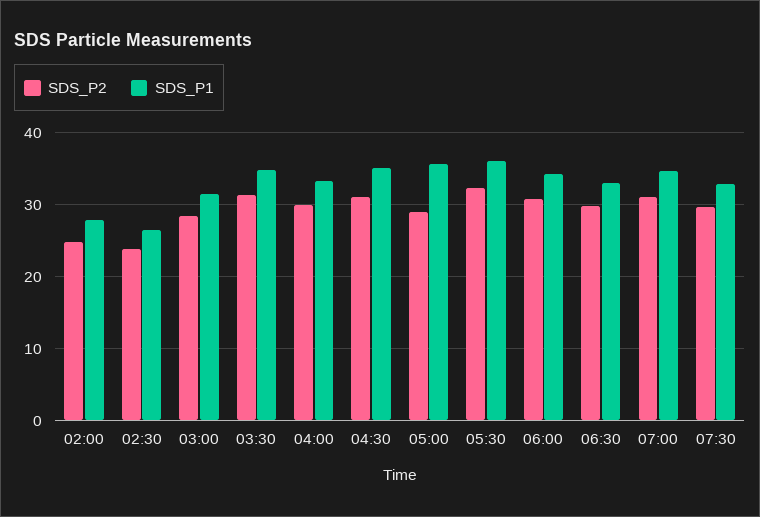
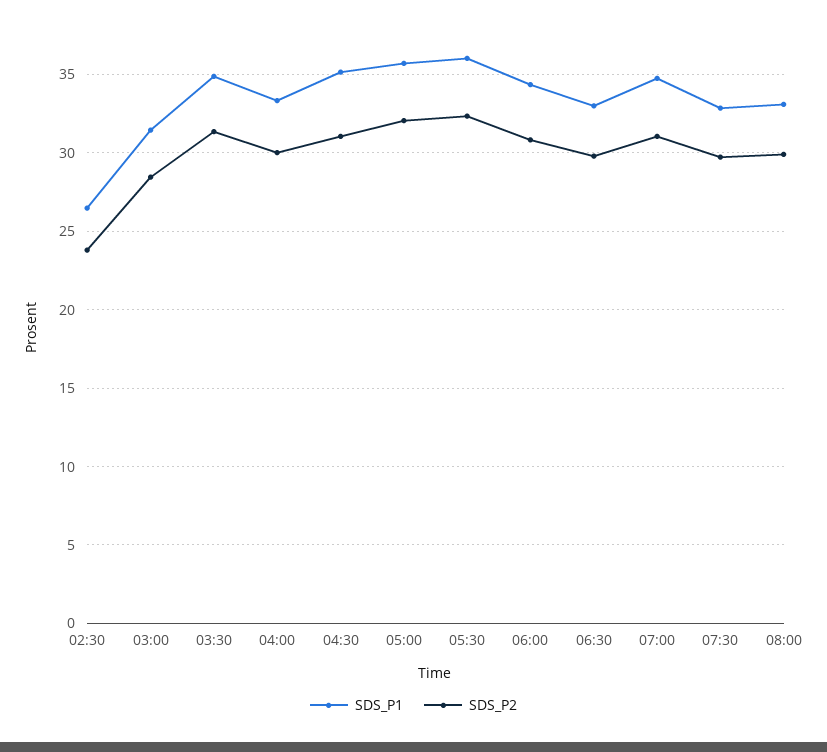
SDS_P2, 02:00: 25 -> none
SDS_P1, 02:00: 28 -> none
SDS_P2, 05:00: 29 -> 32
SDS_P1, 08:00: none -> 33
SDS_P2, 08:00: none -> 30

